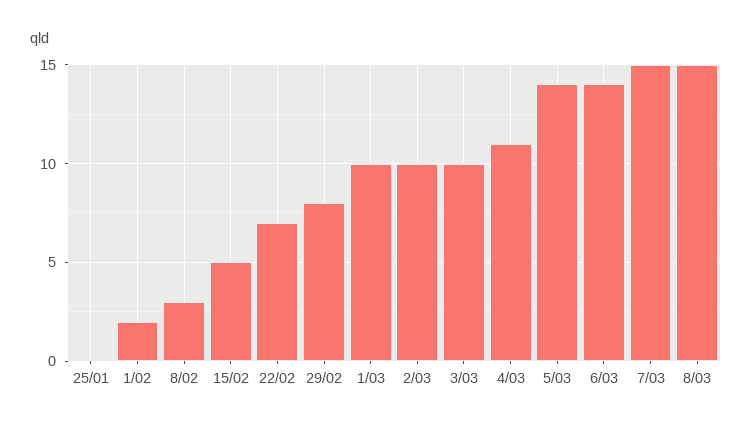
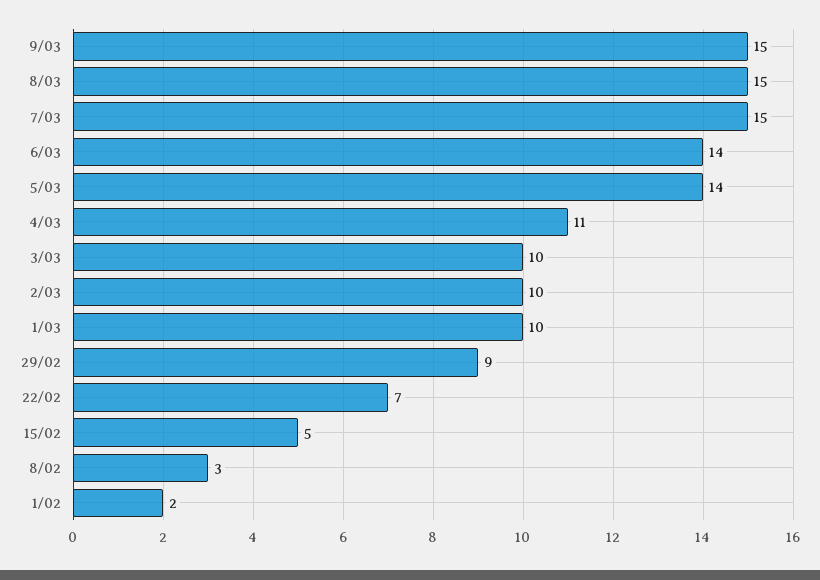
25/01: 0 -> none
29/02: 8 -> 9
9/03: none -> 15

